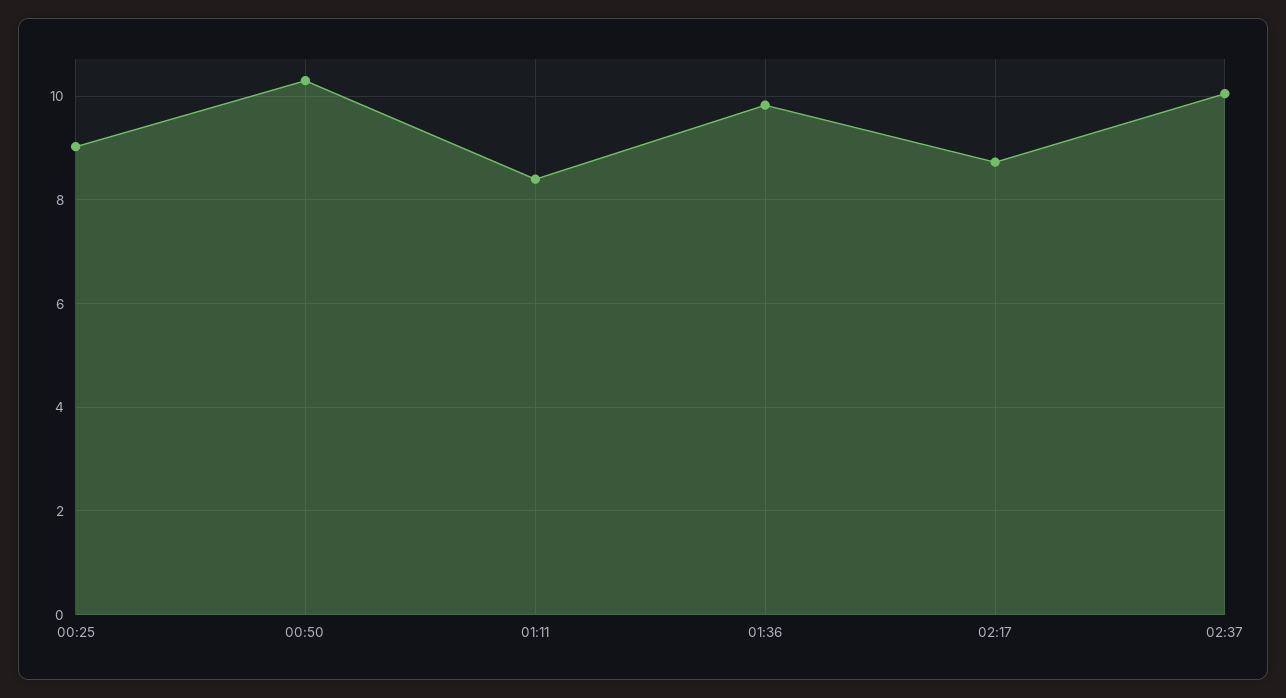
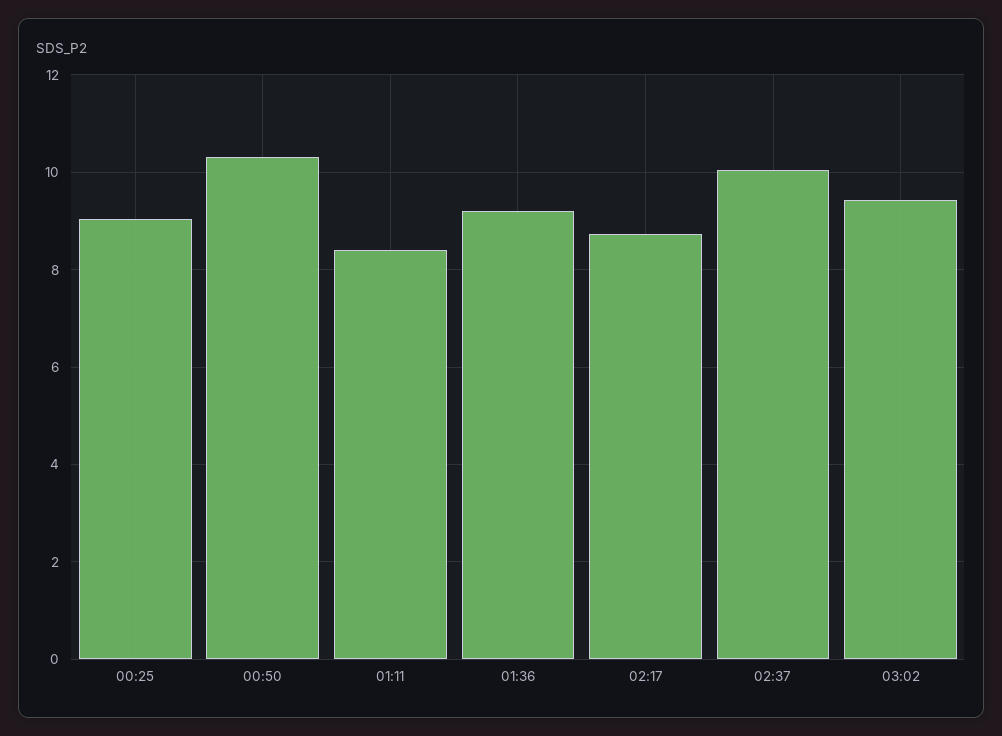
01:36: 9.8 -> 9.2
03:02: none -> 9.4

